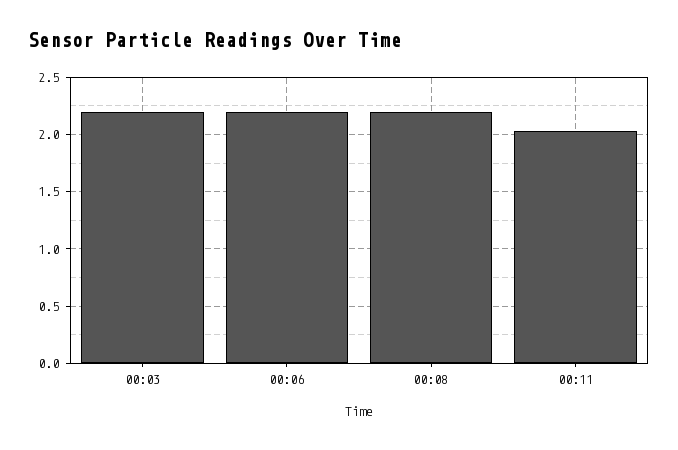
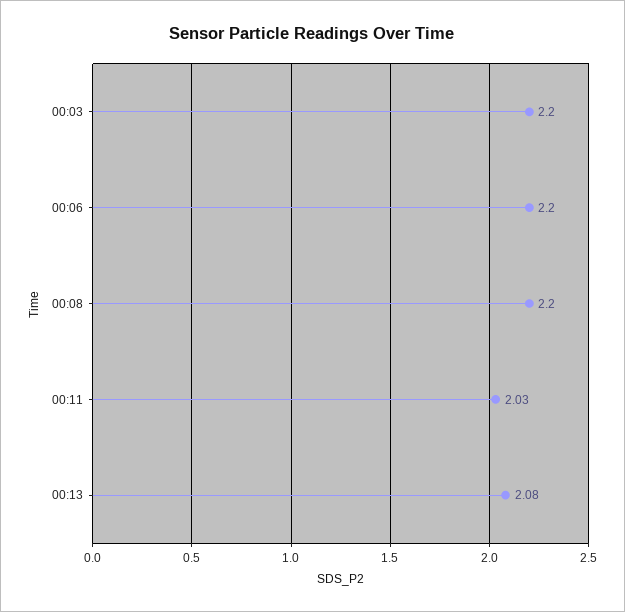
00:13: none -> 2.08

